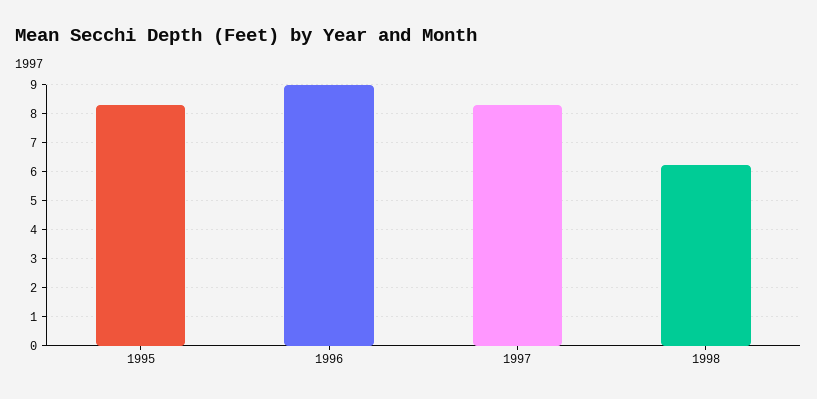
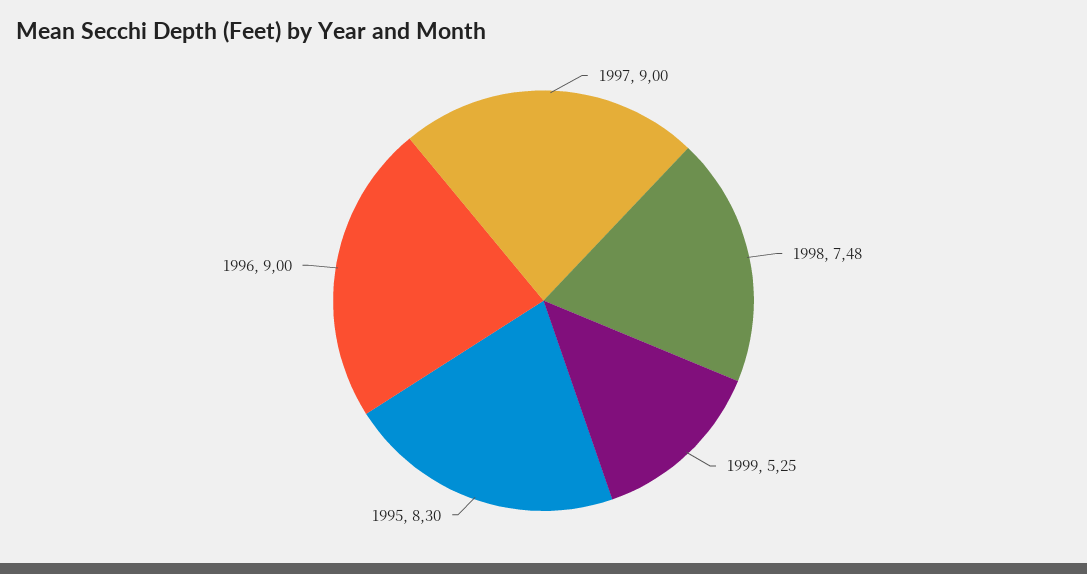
1997: 8.25 -> 9
1998: 6.25 -> 7.48
1999: none -> 5.25

